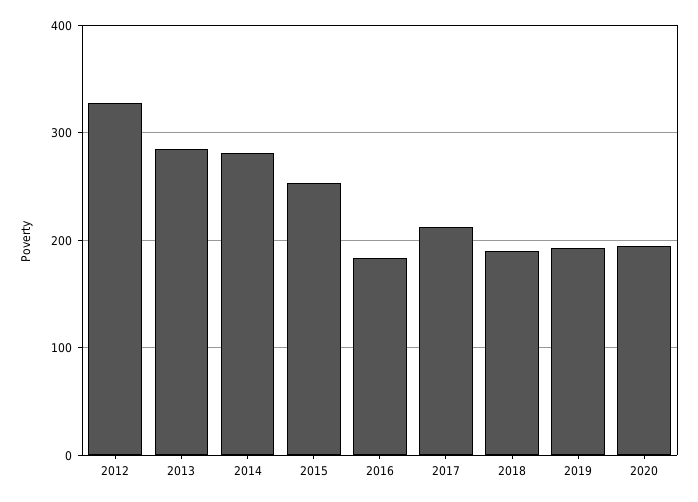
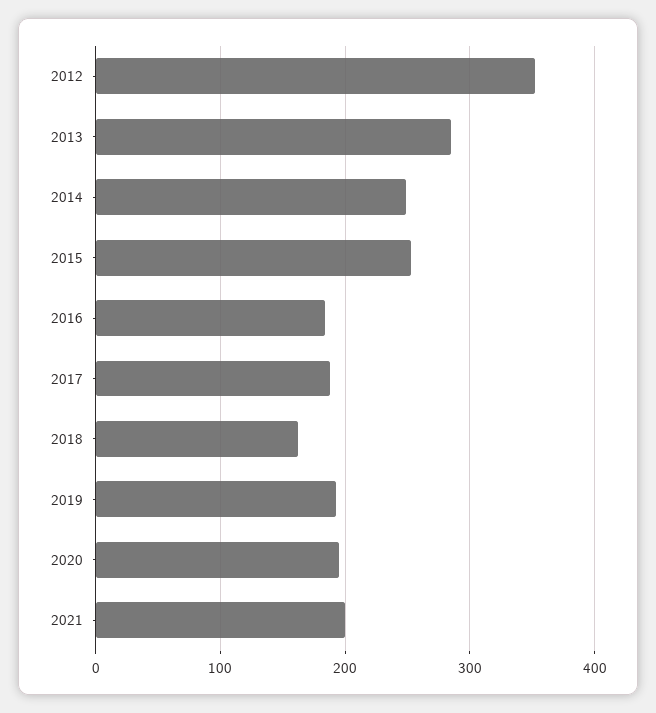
2012: 330 -> 350
2014: 280 -> 250
2017: 210 -> 190
2018: 190 -> 160
2021: none -> 200

